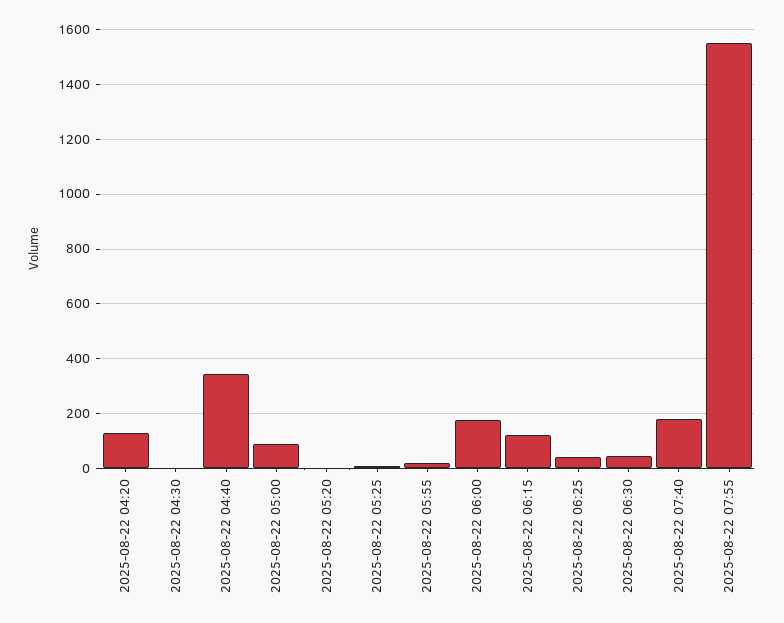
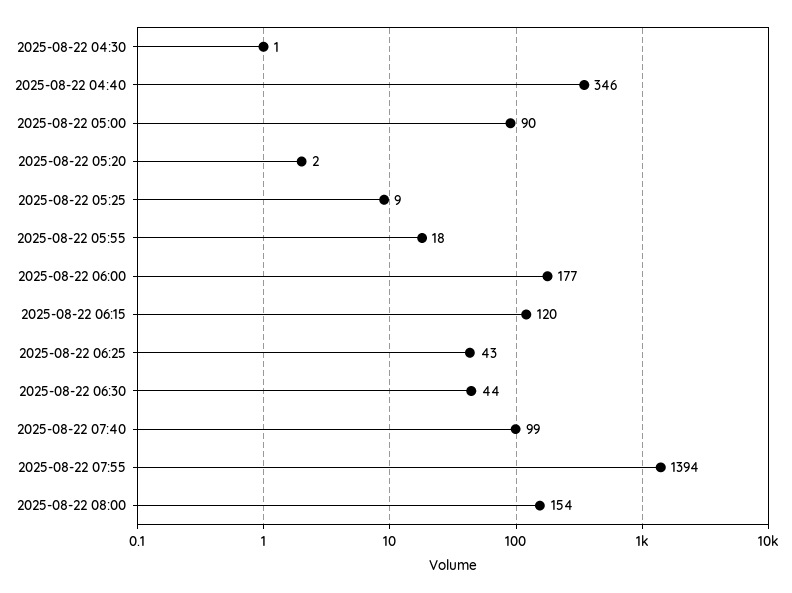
2025-08-22 04:20: 125 -> none
2025-08-22 07:40: 175 -> 99
2025-08-22 07:55: 1550 -> 1394
2025-08-22 08:00: none -> 154

